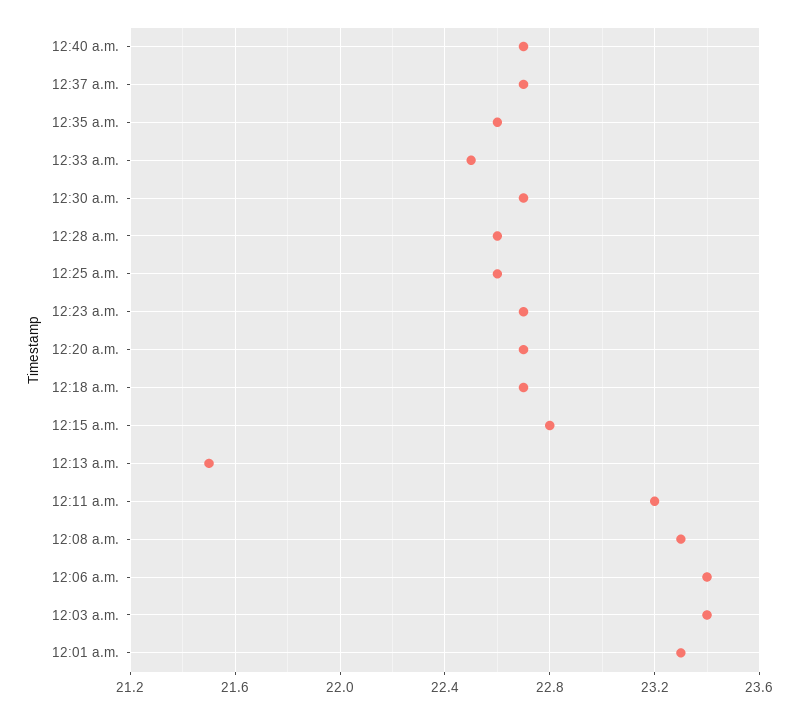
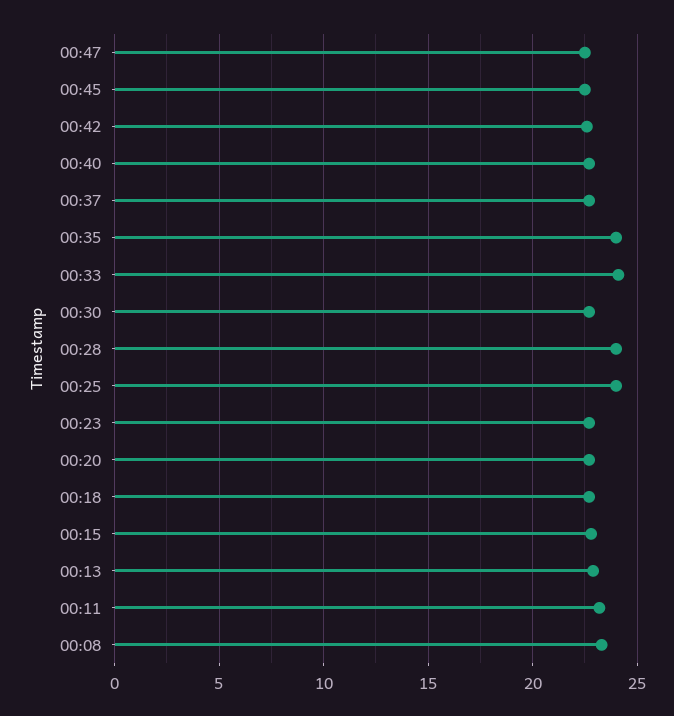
12:35 a.m.: 22.6 -> 24
12:33 a.m.: 22.5 -> 24
12:28 a.m.: 22.6 -> 24
12:25 a.m.: 22.6 -> 24
12:13 a.m.: 21.5 -> 23
12:06 a.m.: 23.4 -> none
12:03 a.m.: 23.4 -> none
12:01 a.m.: 23.3 -> none
00:47: none -> 22.5
00:45: none -> 22.5
00:42: none -> 22.5

